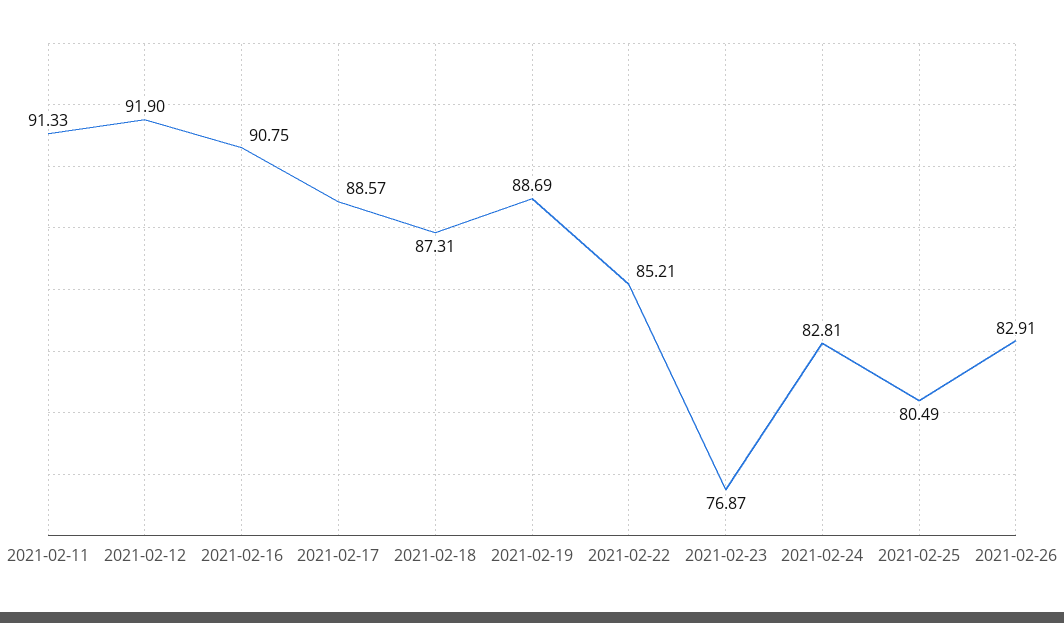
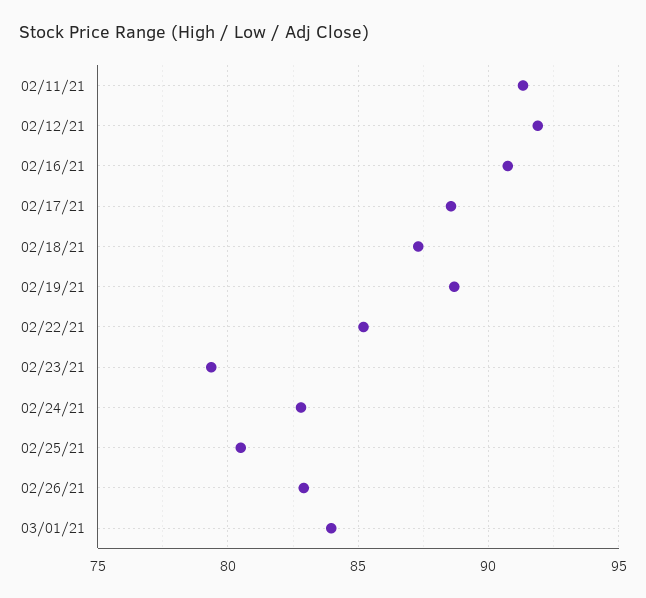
2021-02-23: 76.87 -> 79.5
03/01/21: none -> 84

